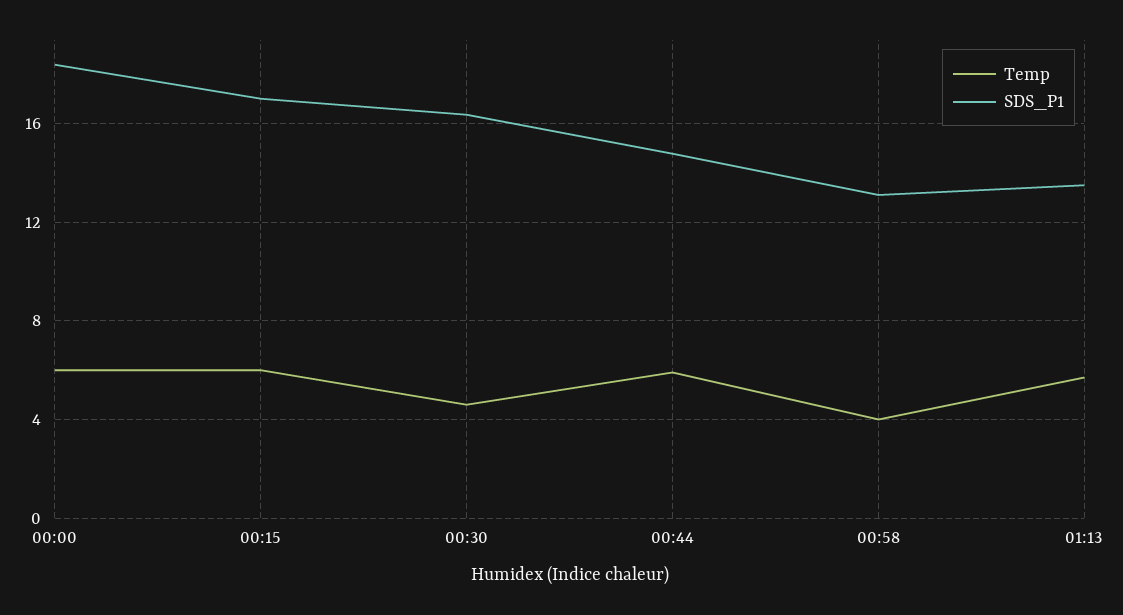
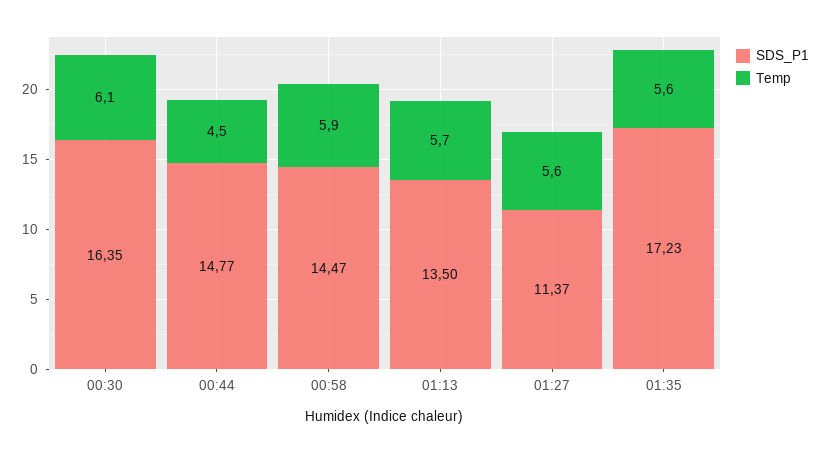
Temp, 00:00: 6 -> none
SDS_P1, 00:00: 18.5 -> none
Temp, 00:15: 6 -> none
SDS_P1, 00:15: 17 -> none
Temp, 00:30: 4.5 -> 6.1
Temp, 00:44: 6 -> 4.5
Temp, 00:58: 4 -> 5.9
SDS_P1, 00:58: 13 -> 14.47
SDS_P1, 01:27: none -> 11.37
Temp, 01:27: none -> 5.6
SDS_P1, 01:35: none -> 17.23
Temp, 01:35: none -> 5.6

